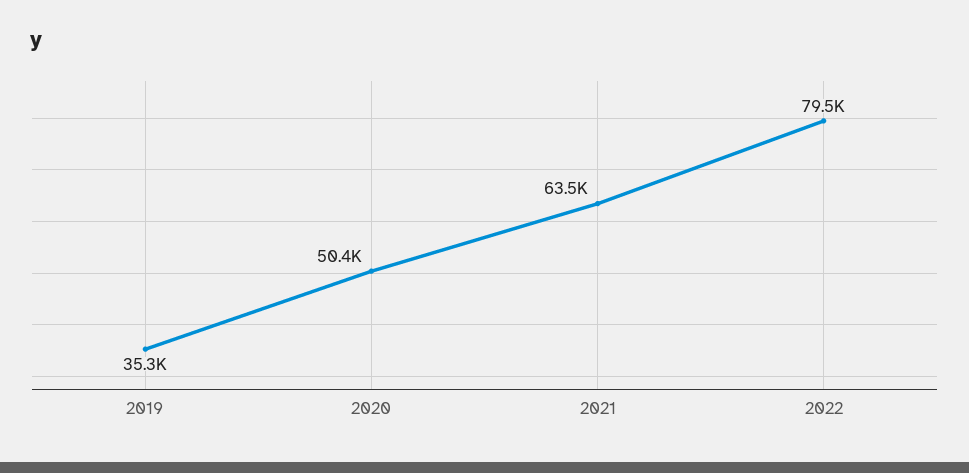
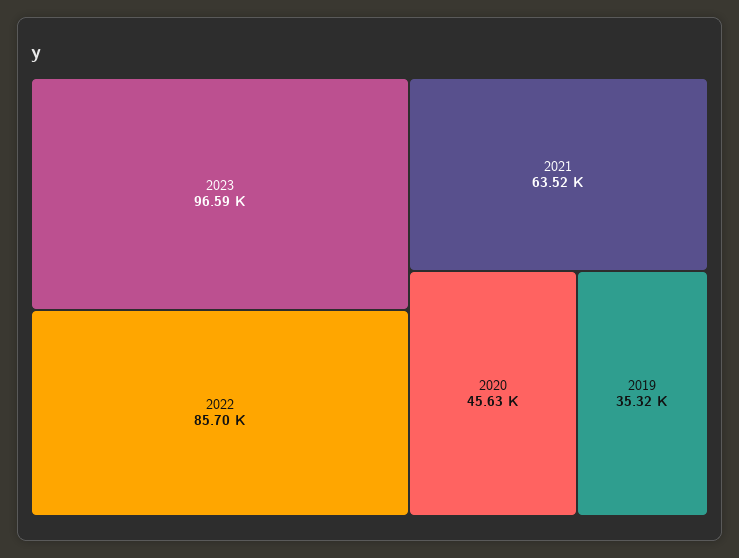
2020: 50400 -> 45630
2022: 79500 -> 85700
2023: none -> 96590

